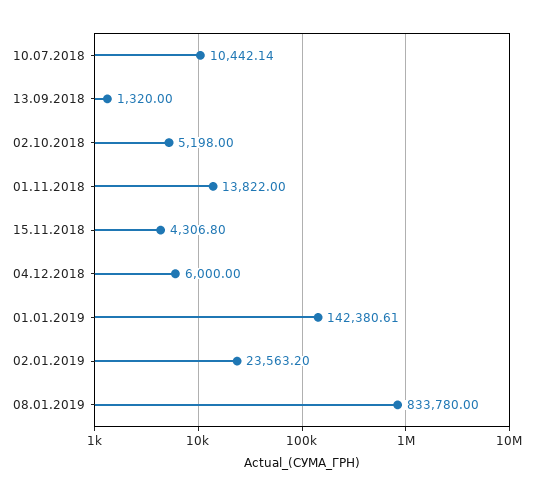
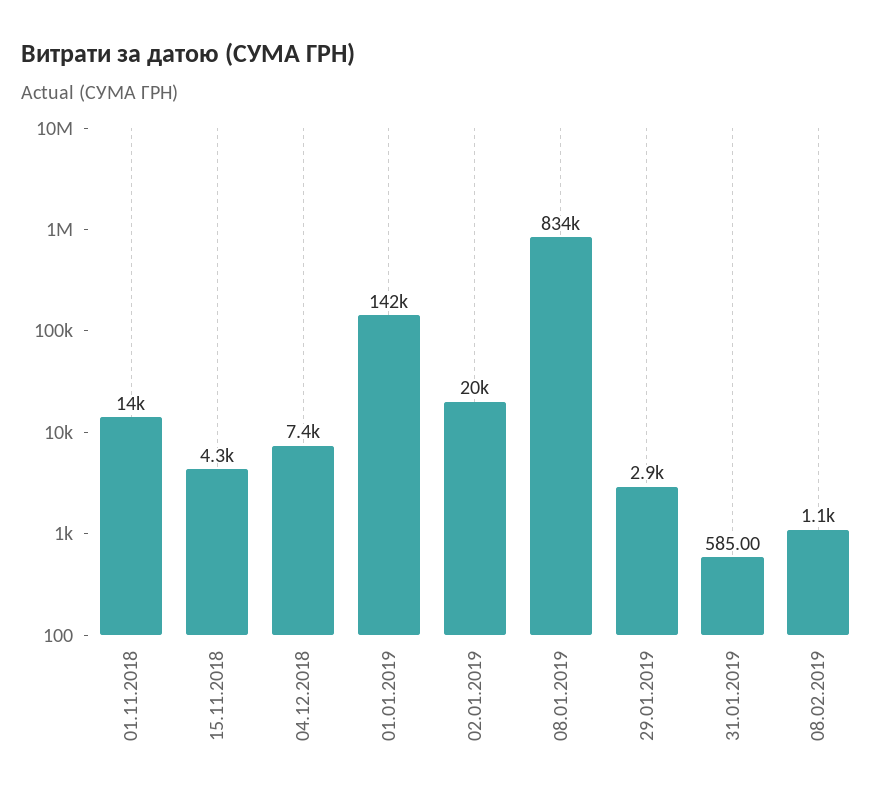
10.07.2018: 10442.14 -> none
13.09.2018: 1320 -> none
02.10.2018: 5198 -> none
04.12.2018: 6000 -> 7400
02.01.2019: 23563.2 -> 20000
29.01.2019: none -> 2900
31.01.2019: none -> 585
08.02.2019: none -> 1100

